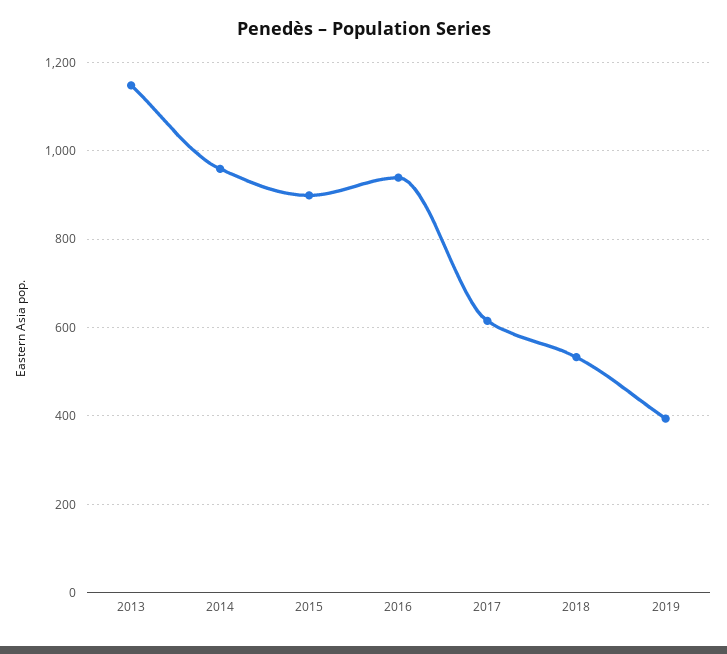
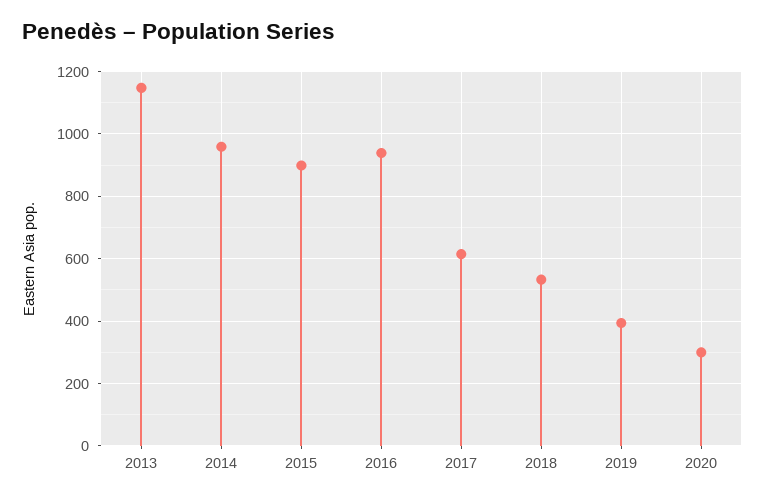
2020: none -> 300

